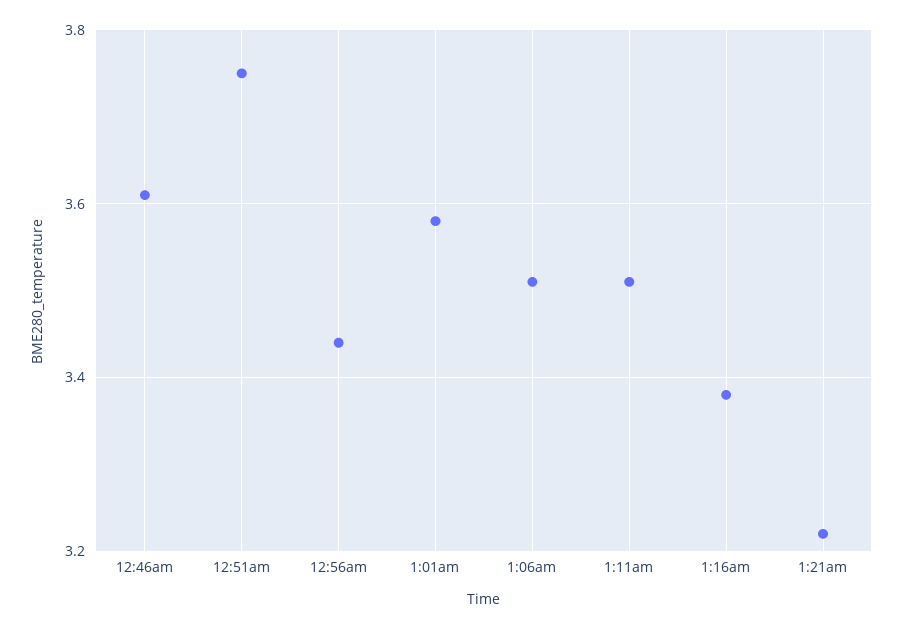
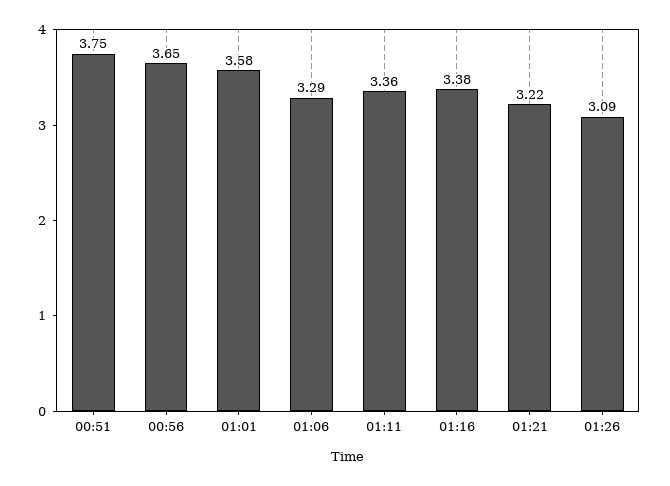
12:46am: 3.6 -> none
12:56am: 3.45 -> 3.65
1:06am: 3.5 -> 3.29
1:11am: 3.5 -> 3.36
01:26: none -> 3.09

